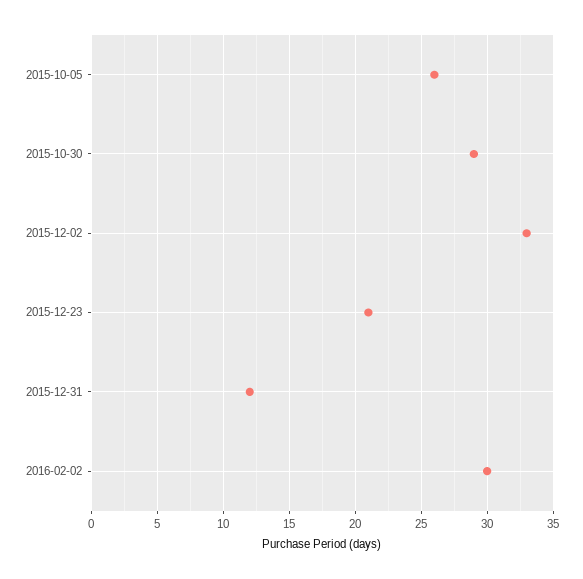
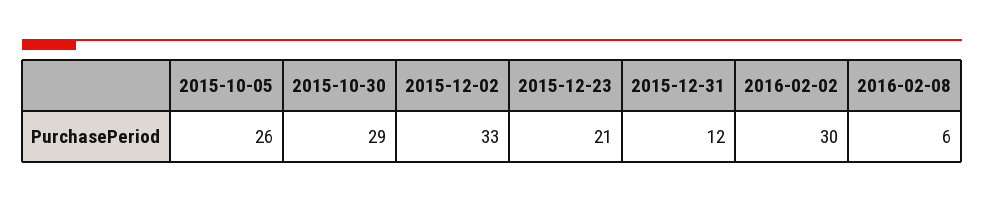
2016-02-08: none -> 6

